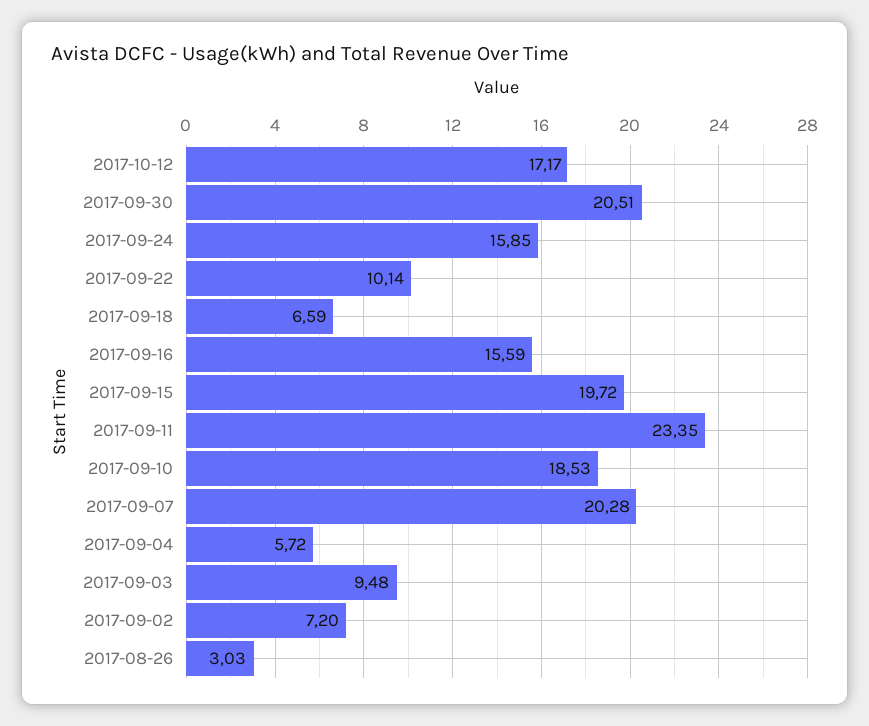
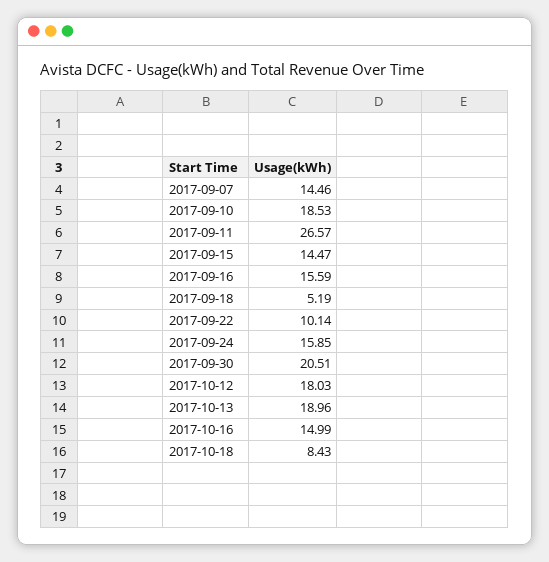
2017-10-12: 17.17 -> 18.03
2017-09-18: 6.59 -> 5.19
2017-09-15: 19.72 -> 14.47
2017-09-11: 23.35 -> 26.57
2017-09-07: 20.28 -> 14.46
2017-09-04: 5.72 -> none
2017-09-03: 9.48 -> none
2017-09-02: 7.2 -> none
2017-08-26: 3.03 -> none
2017-10-13: none -> 18.96
2017-10-16: none -> 14.99
2017-10-18: none -> 8.43

